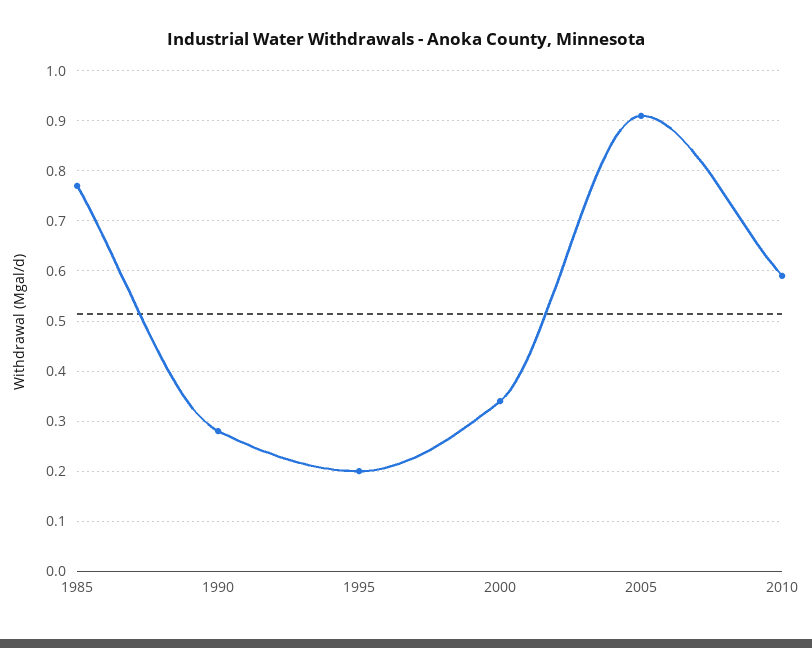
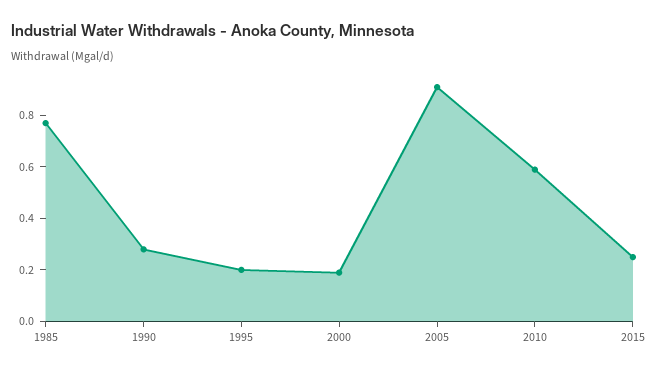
2000: 0.35 -> 0.2
2015: none -> 0.25

